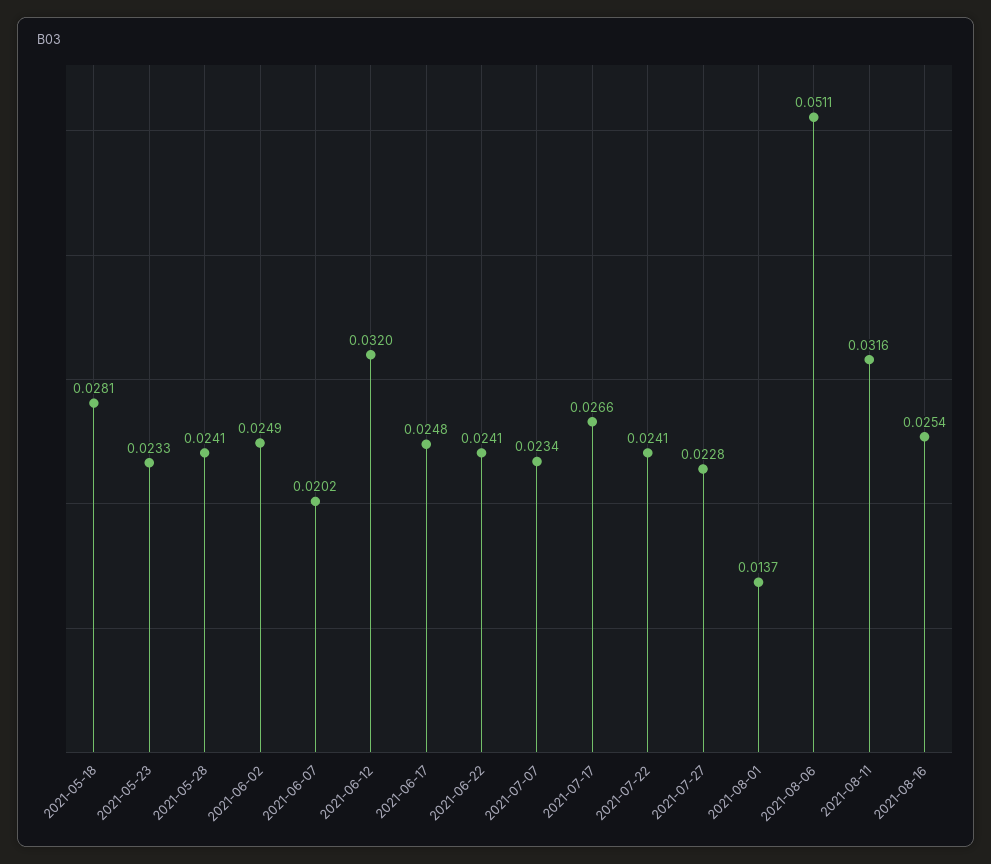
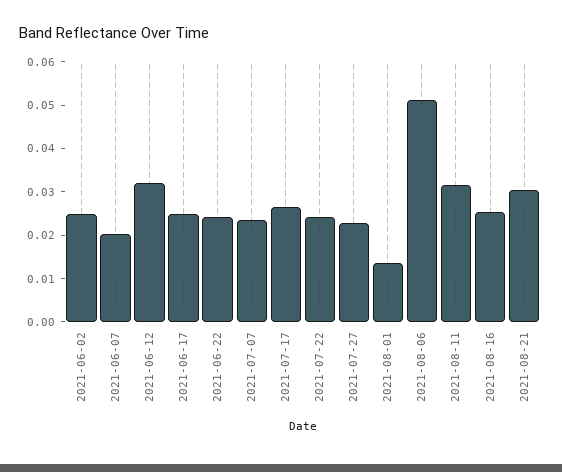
2021-05-18: 0.0281 -> none
2021-05-23: 0.0233 -> none
2021-05-28: 0.0241 -> none
2021-08-21: none -> 0.03

